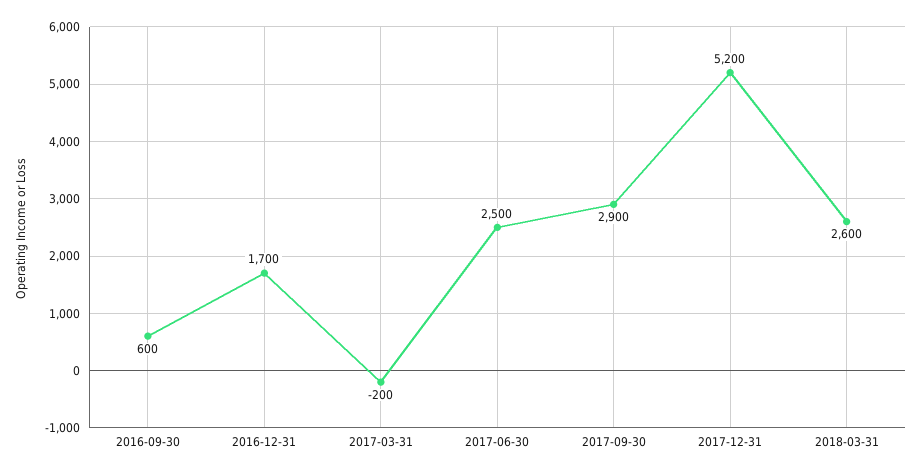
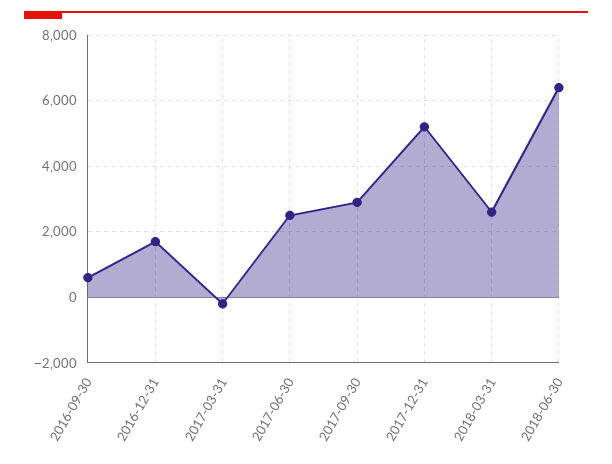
2018-06-30: none -> 6400

